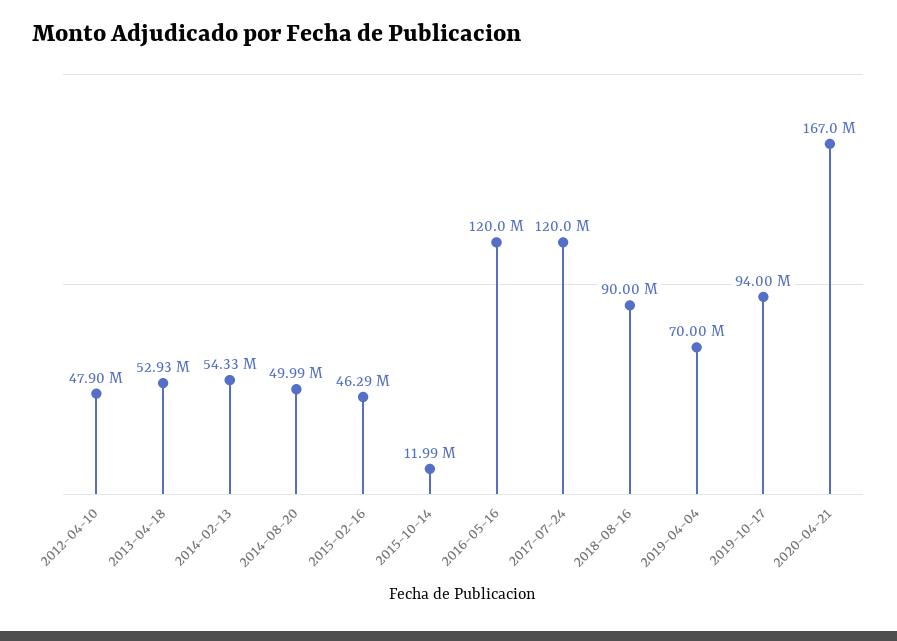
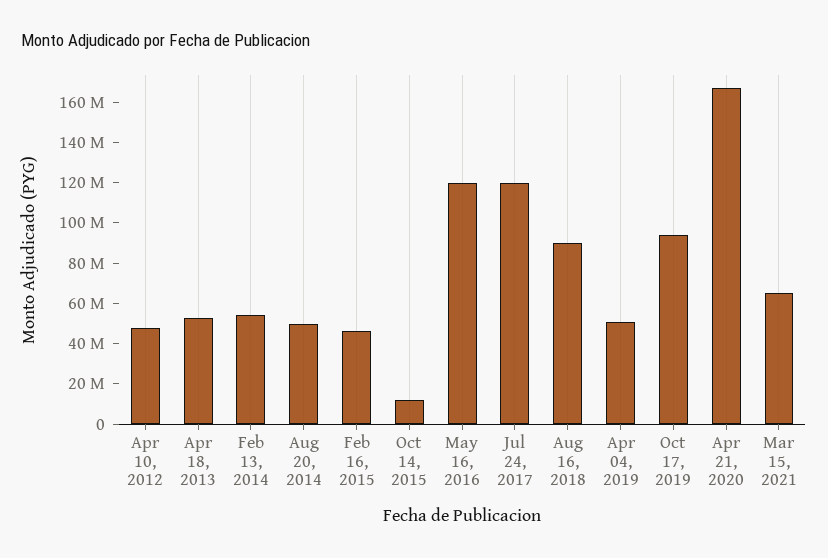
2019-04-04: 70000000 -> 50000000
Mar 15, 2021: none -> 65000000

